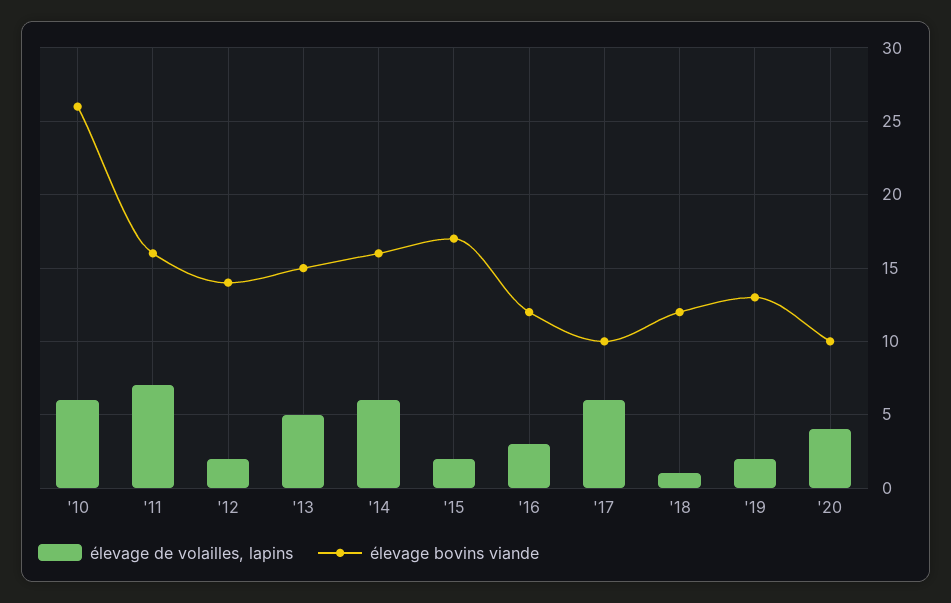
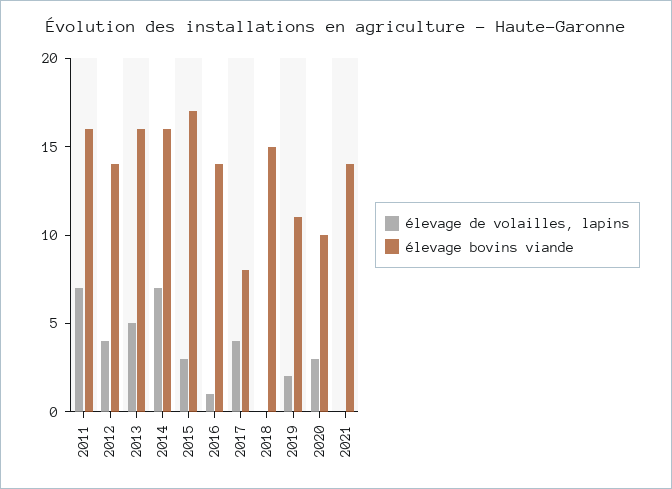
élevage de volailles, lapins, '10: 6 -> none
élevage bovins viande, '10: 26 -> none
élevage de volailles, lapins, '12: 2 -> 4
élevage bovins viande, '13: 15 -> 16
élevage de volailles, lapins, '14: 6 -> 7
élevage de volailles, lapins, '15: 2 -> 3
élevage de volailles, lapins, '16: 3 -> 1
élevage bovins viande, '16: 12 -> 14
élevage de volailles, lapins, '17: 6 -> 4
élevage bovins viande, '17: 10 -> 8
élevage de volailles, lapins, '18: 1 -> 0
élevage bovins viande, '18: 12 -> 15
élevage bovins viande, '19: 13 -> 11
élevage de volailles, lapins, '20: 4 -> 3
élevage de volailles, lapins, 2021: none -> 0
élevage bovins viande, 2021: none -> 14

